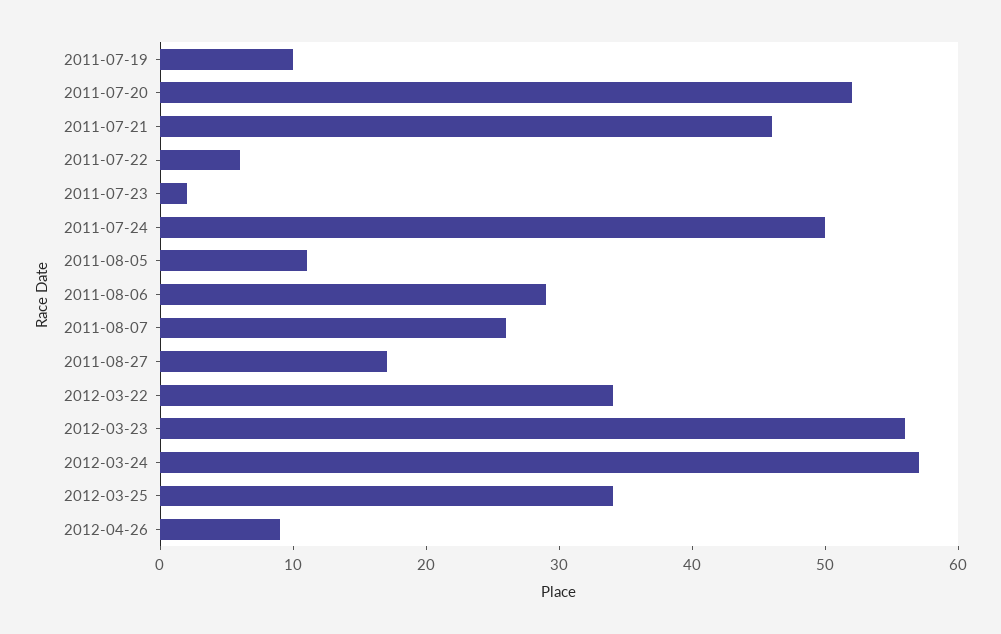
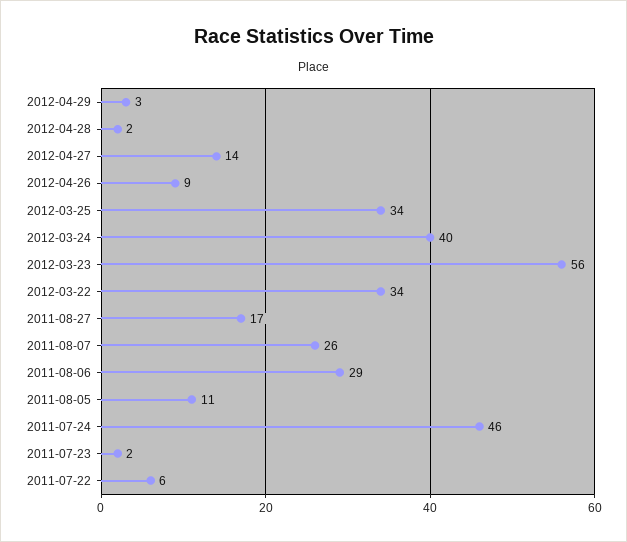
2011-07-19: 10 -> none
2011-07-20: 52 -> none
2011-07-21: 46 -> none
2011-07-24: 50 -> 46
2012-03-24: 57 -> 40
2012-04-29: none -> 3
2012-04-28: none -> 2
2012-04-27: none -> 14

